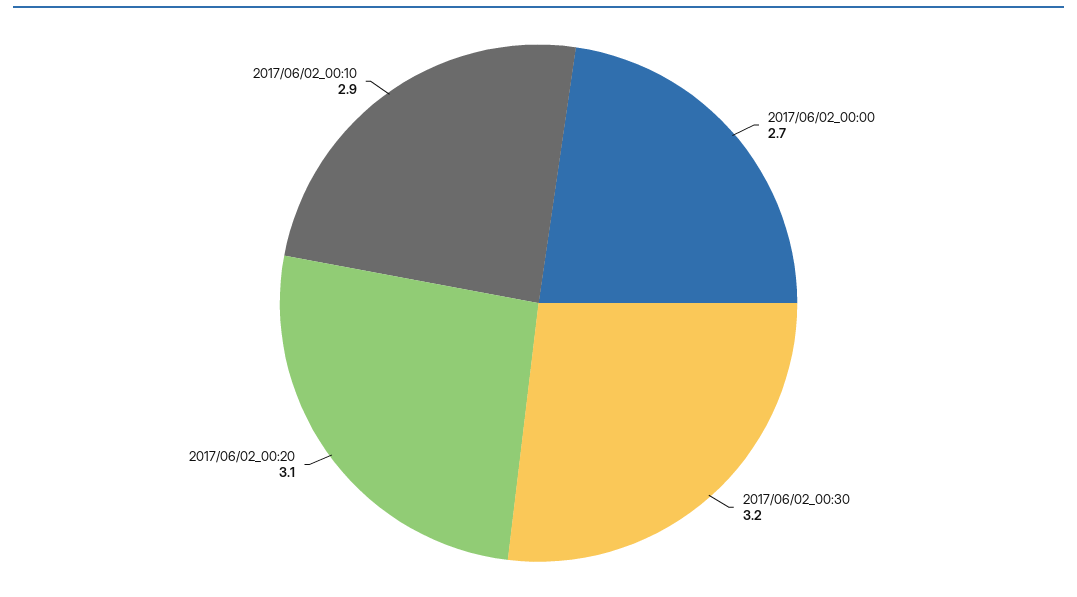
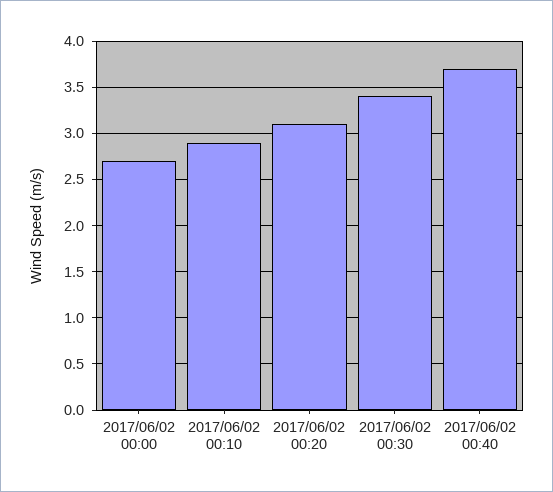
2017/06/02_00:30: 3.2 -> 3.4
2017/06/02 00:40: none -> 3.7

